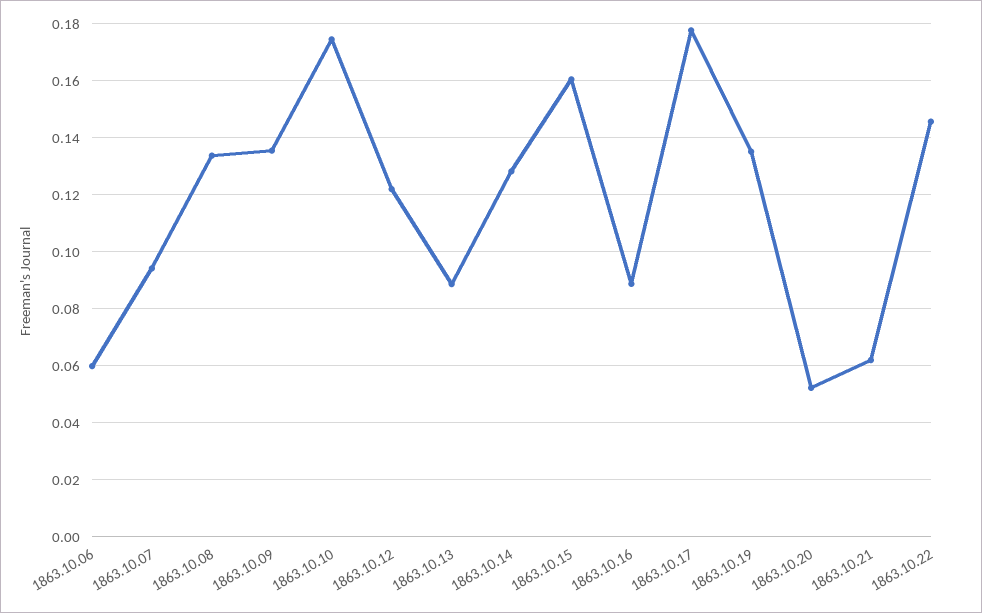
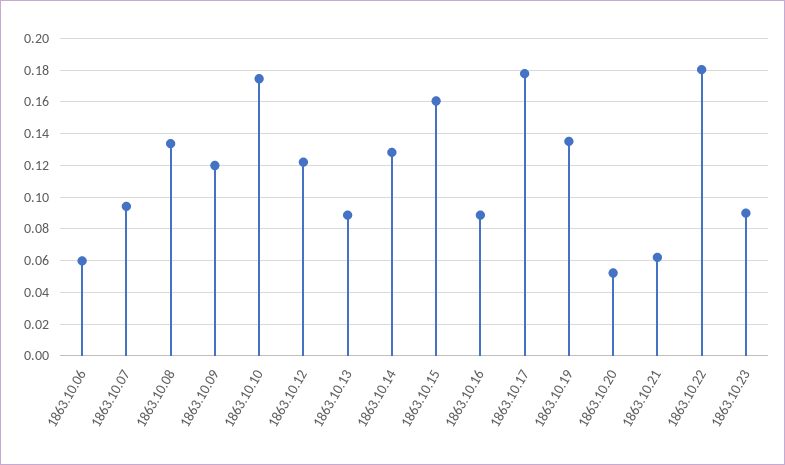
1863.10.09: 0.135 -> 0.12
1863.10.22: 0.145 -> 0.18
1863.10.23: none -> 0.09

